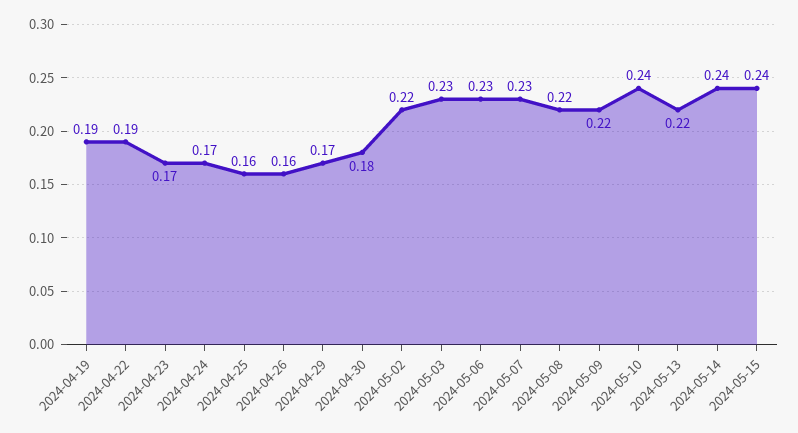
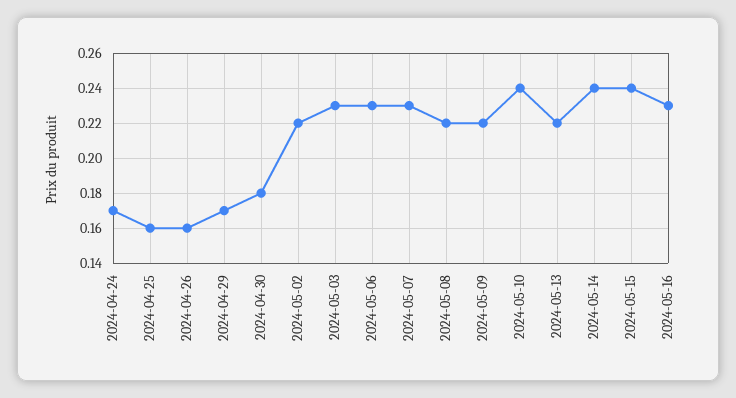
2024-04-19: 0.19 -> none
2024-04-22: 0.19 -> none
2024-04-23: 0.17 -> none
2024-05-16: none -> 0.23

